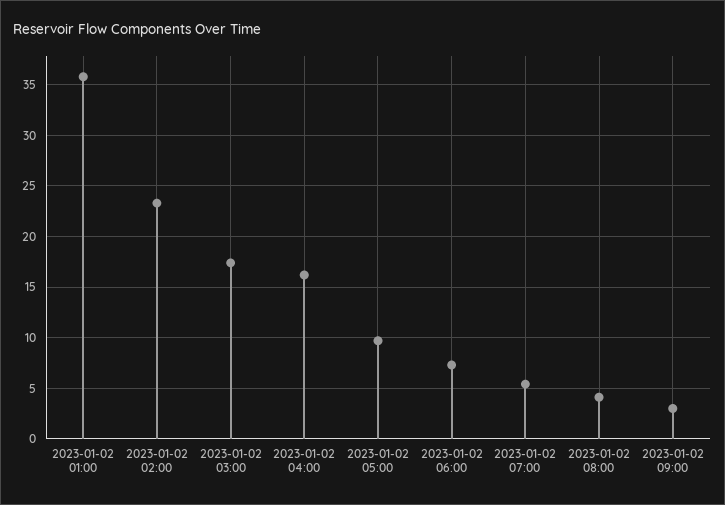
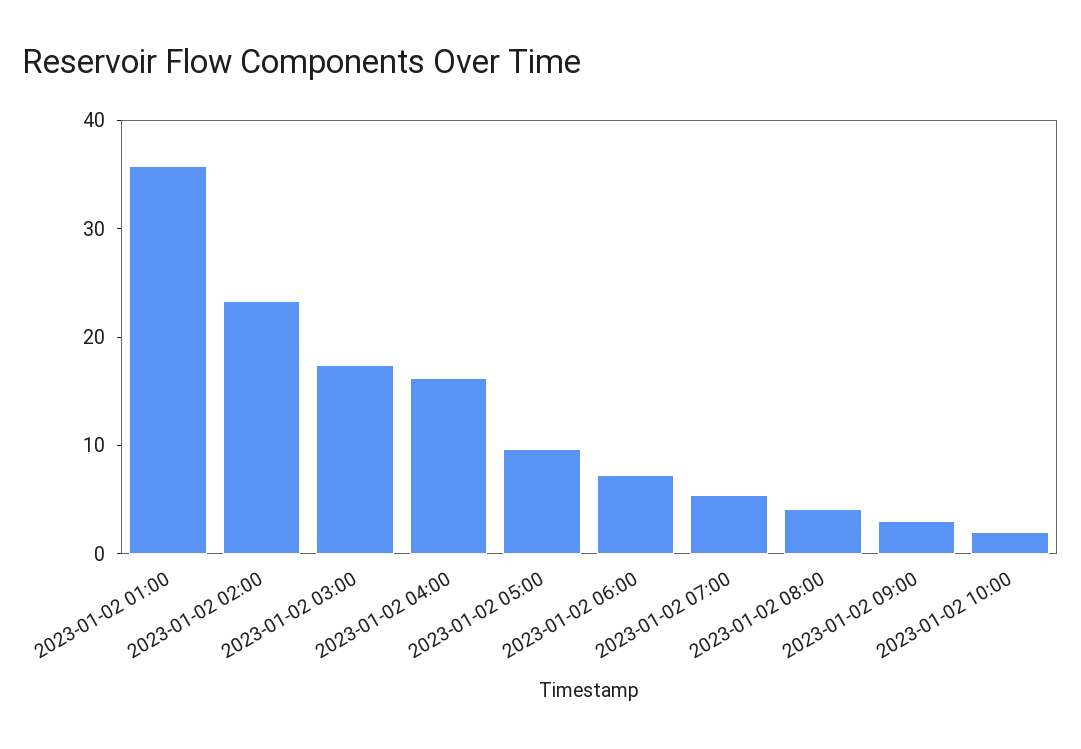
2023-01-02 10:00: none -> 2

